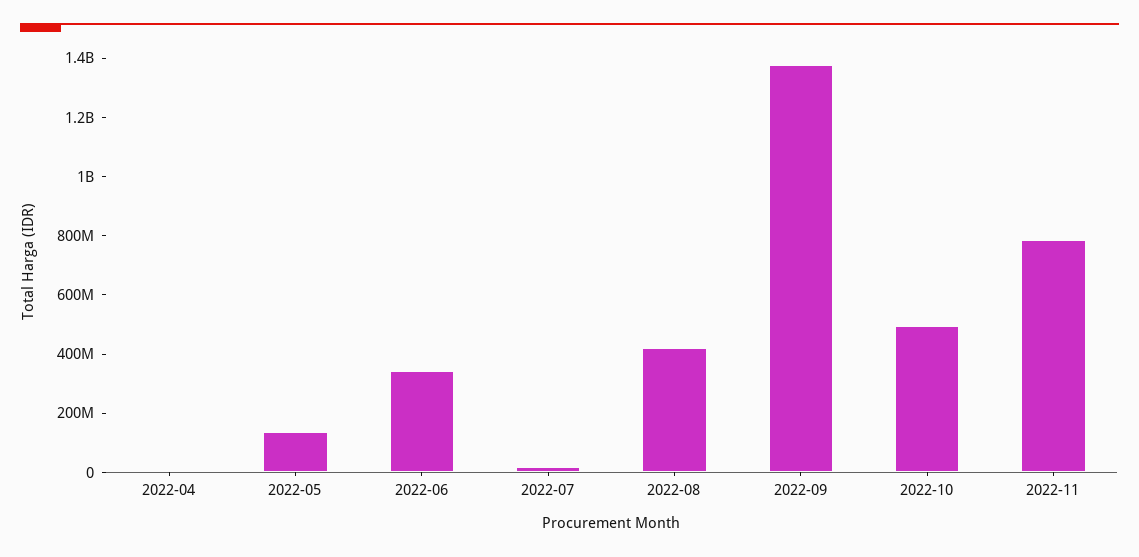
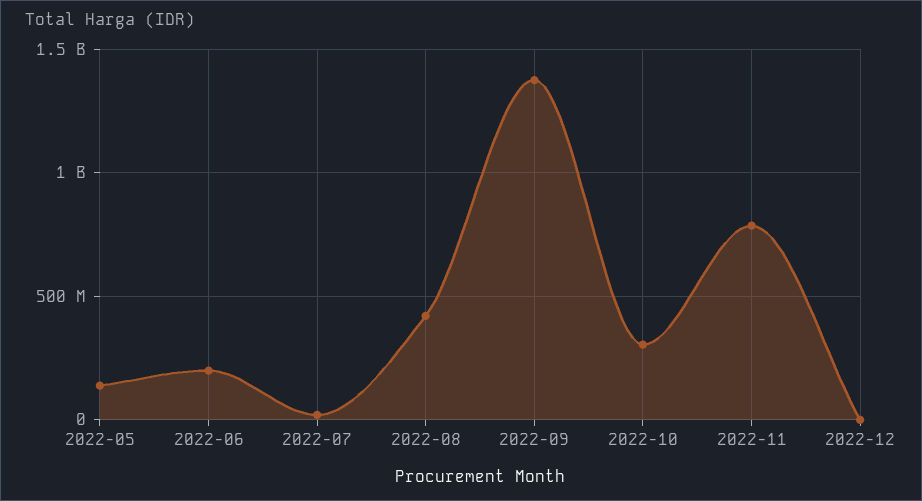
2022-04: 0 -> none
2022-06: 350000000 -> 200000000
2022-10: 500000000 -> 300000000
2022-12: none -> 0

